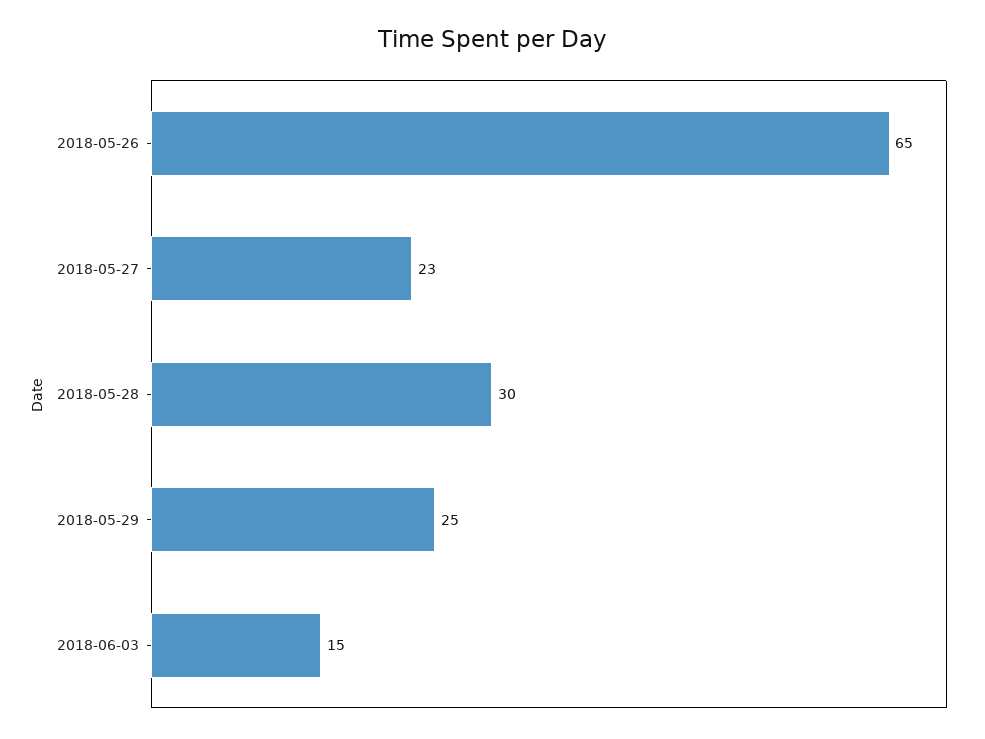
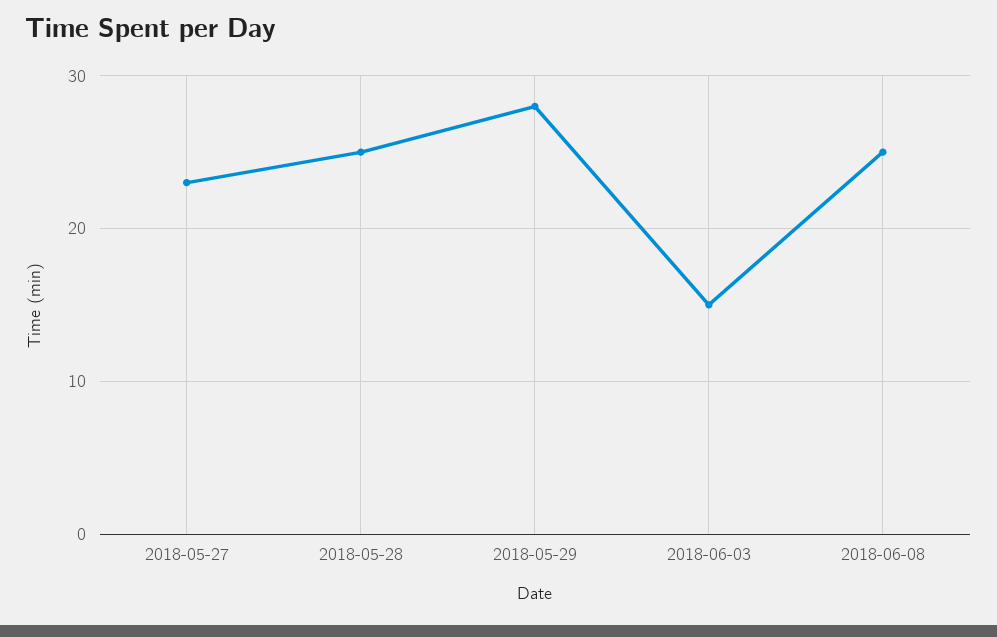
2018-05-26: 65 -> none
2018-05-28: 30 -> 25
2018-05-29: 25 -> 28
2018-06-08: none -> 25

